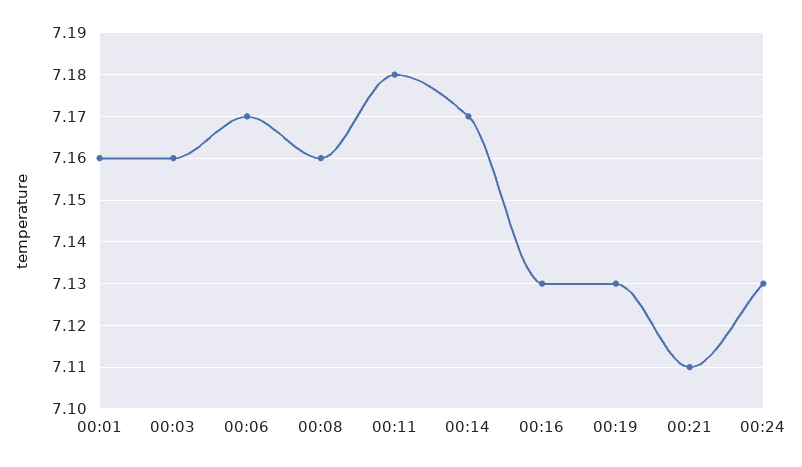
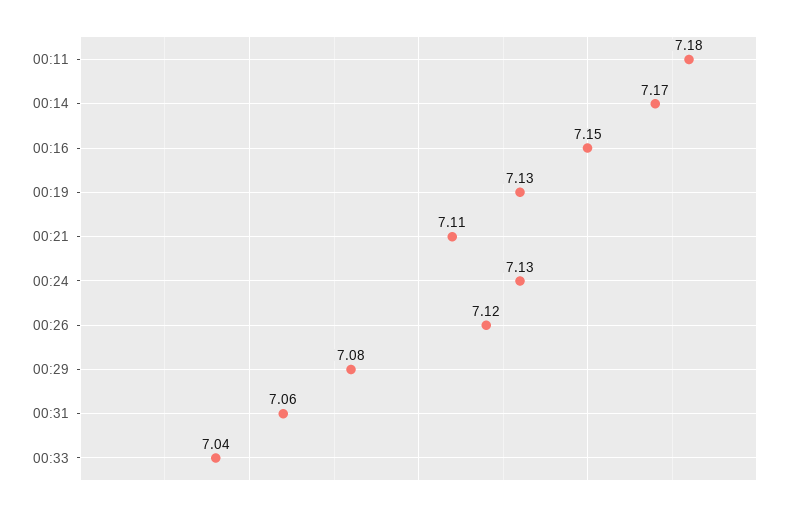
00:01: 7.16 -> none
00:03: 7.16 -> none
00:06: 7.17 -> none
00:08: 7.16 -> none
00:16: 7.13 -> 7.15
00:26: none -> 7.12
00:29: none -> 7.08
00:31: none -> 7.06
00:33: none -> 7.04

